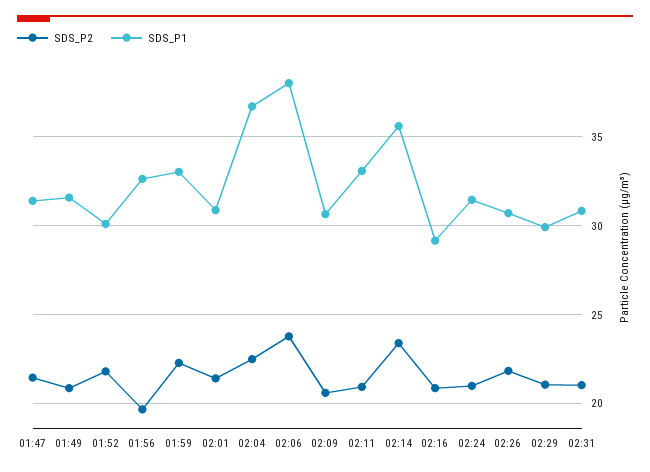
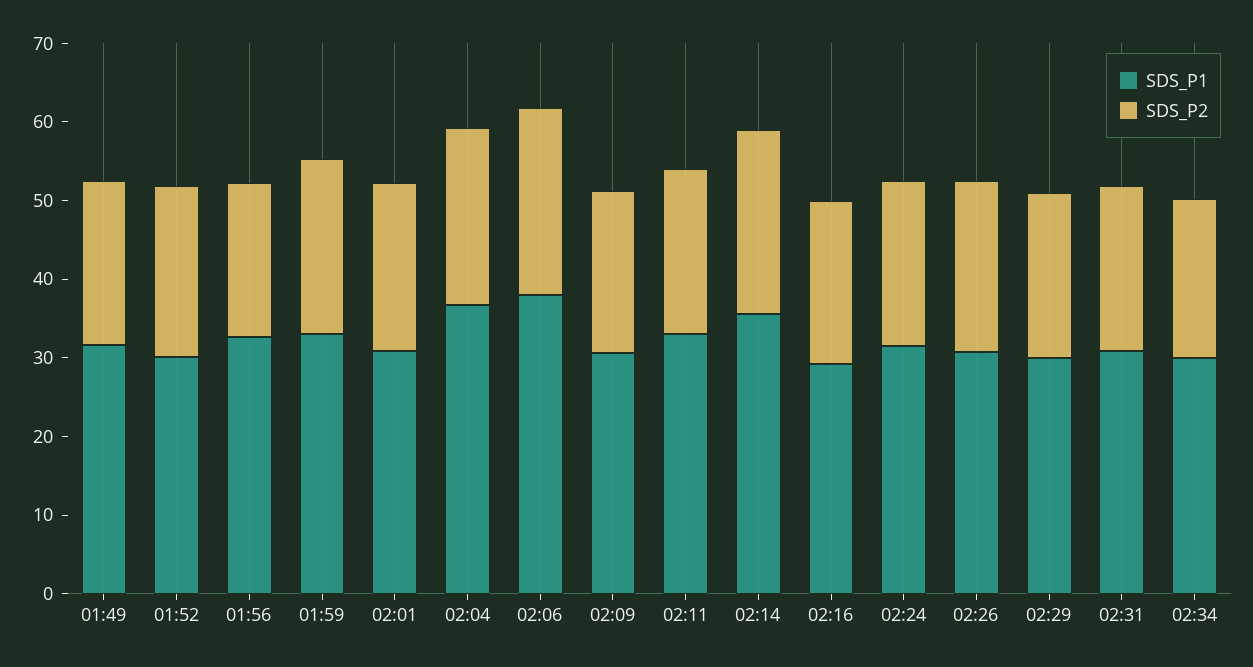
SDS_P2, 01:47: 21.5 -> none
SDS_P1, 01:47: 31.5 -> none
SDS_P1, 02:34: none -> 30
SDS_P2, 02:34: none -> 20

